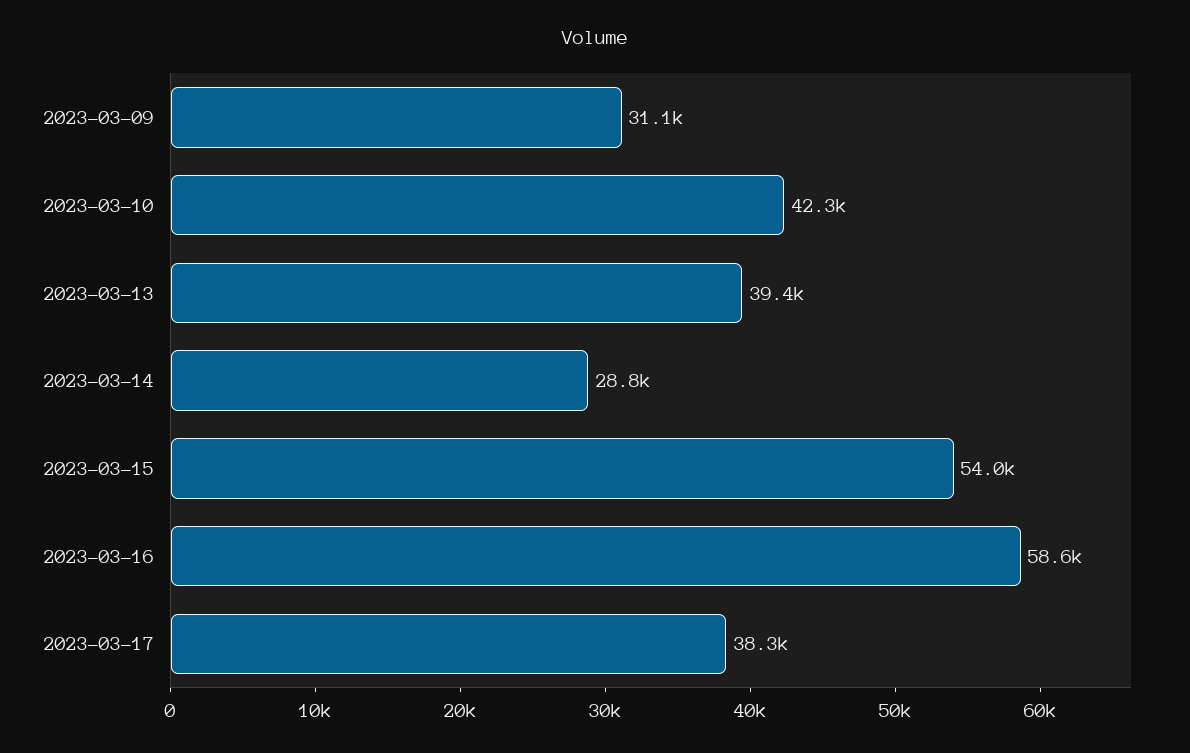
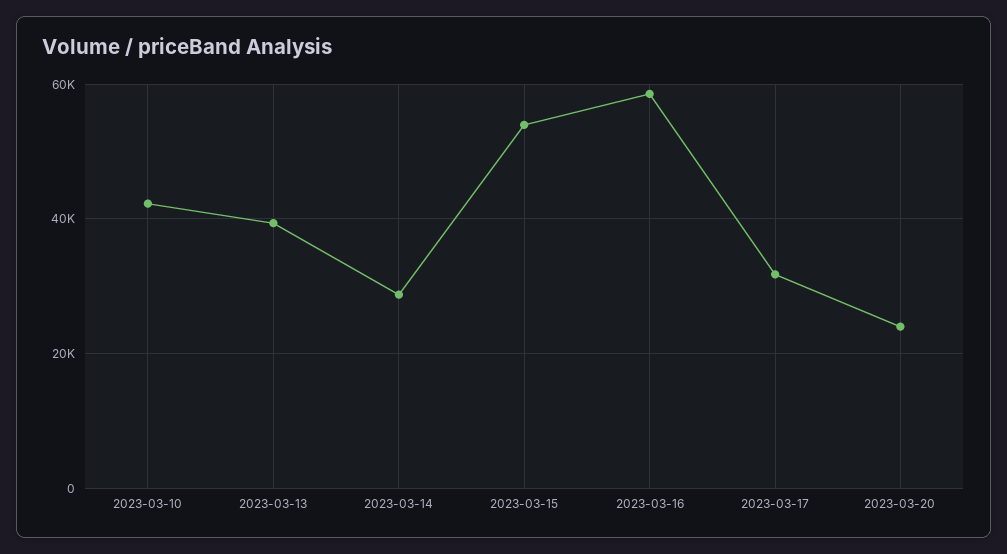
2023-03-09: 31100 -> none
2023-03-17: 38300 -> 32000
2023-03-20: none -> 24000

